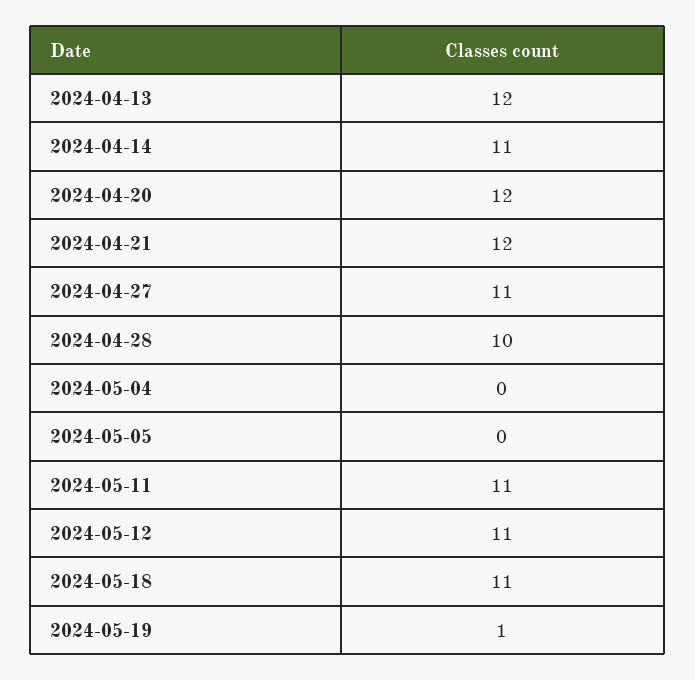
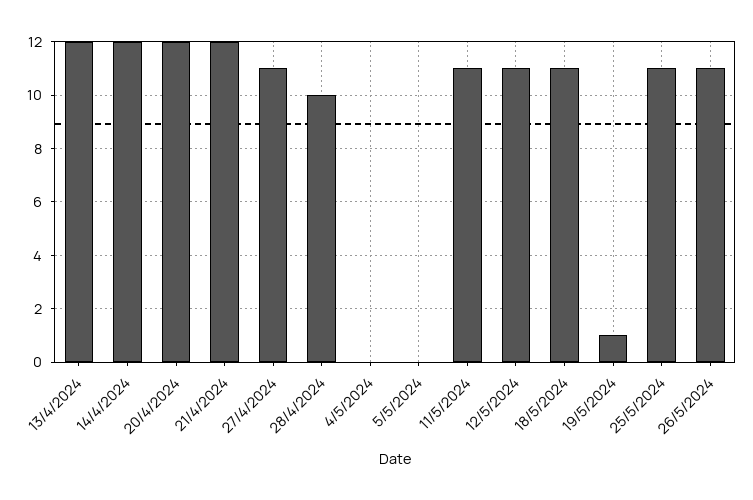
2024-04-14: 11 -> 12
25/5/2024: none -> 11
26/5/2024: none -> 11

